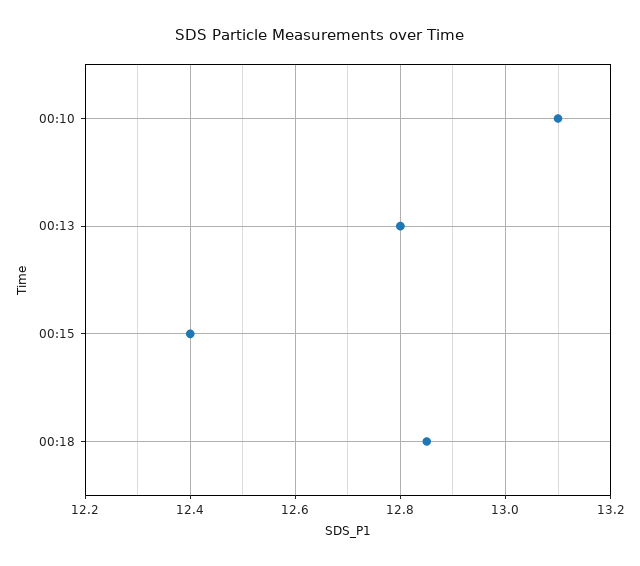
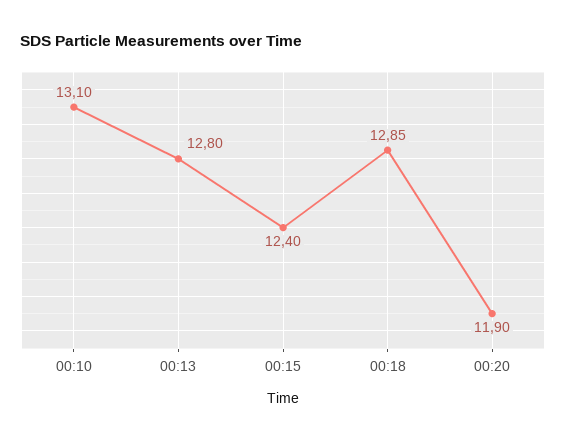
00:20: none -> 11.9

